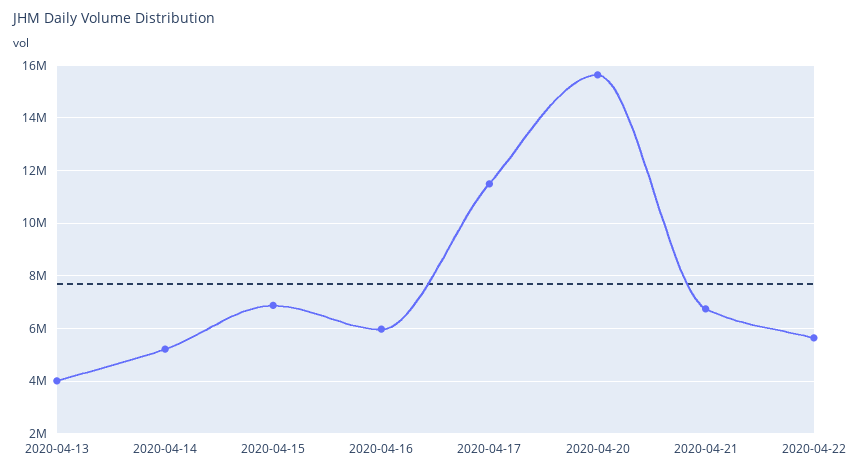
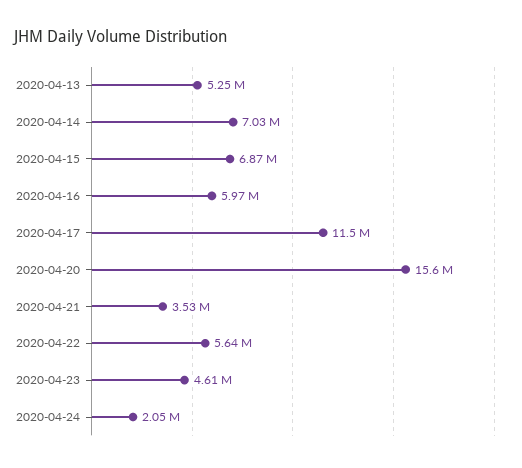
2020-04-13: 4000000 -> 5250000
2020-04-14: 5250000 -> 7030000
2020-04-21: 6750000 -> 3530000
2020-04-23: none -> 4610000
2020-04-24: none -> 2050000

